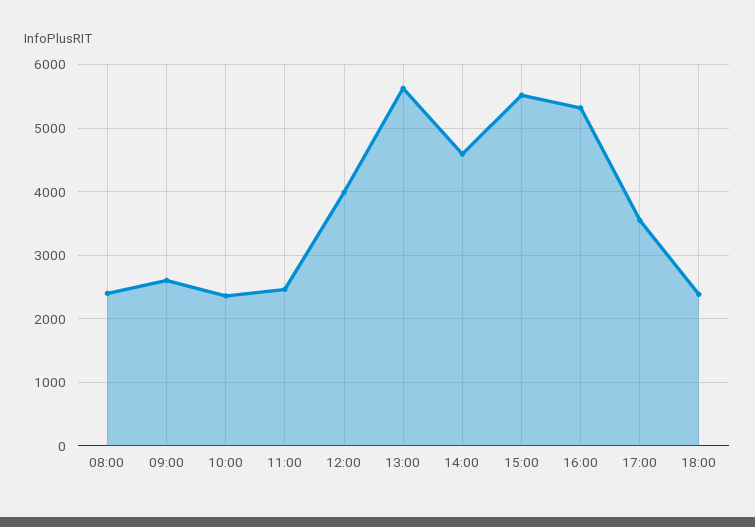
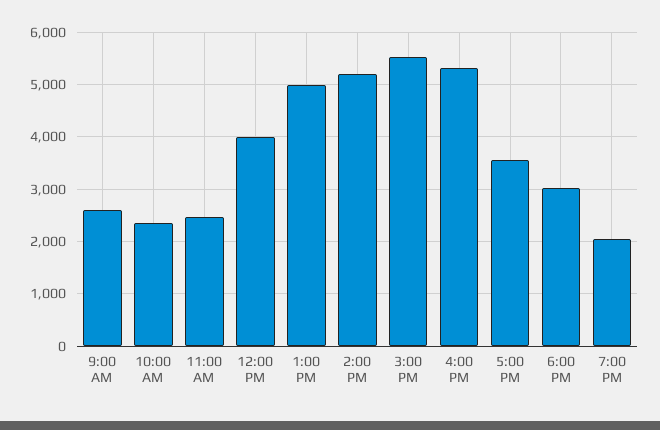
08:00: 2400 -> none
13:00: 5600 -> 5000
14:00: 4600 -> 5200
18:00: 2400 -> 3000
7:00 PM: none -> 2000

